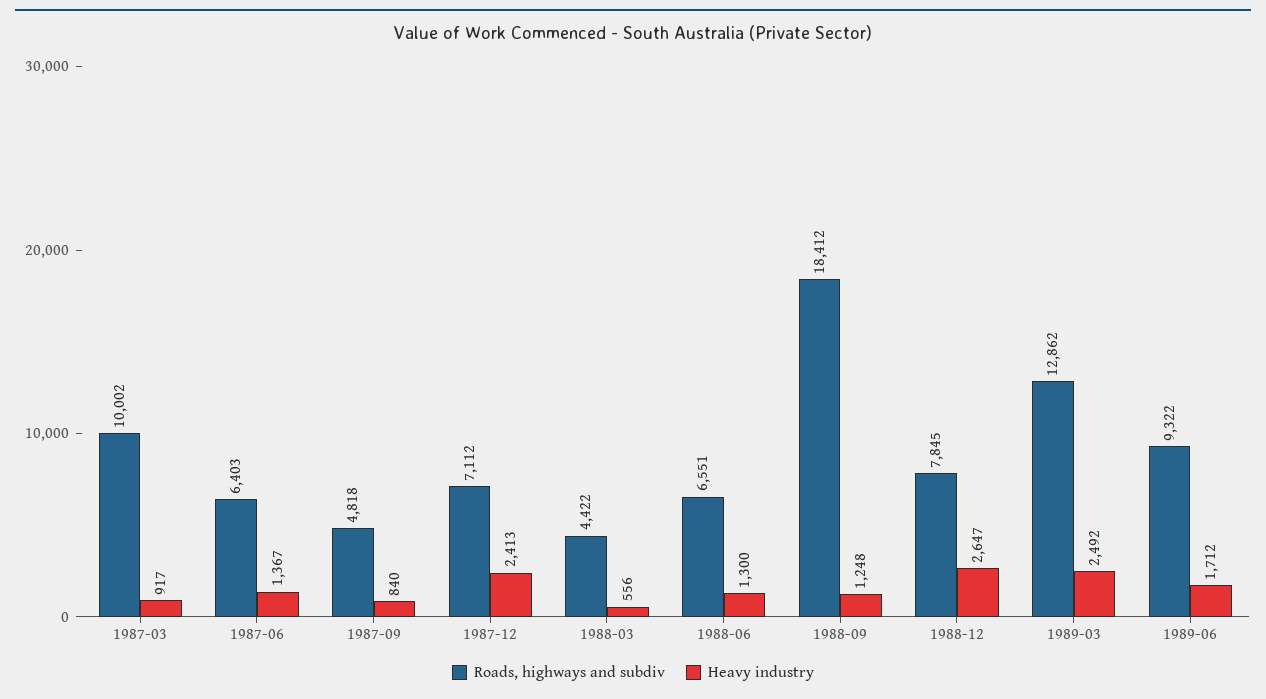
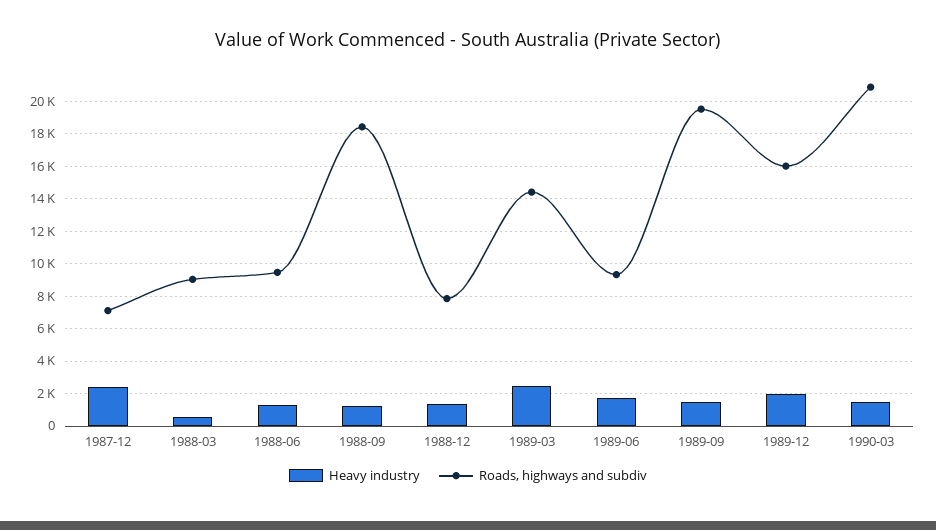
Roads, highways and subdiv, 1987-03: 10002 -> none
Heavy industry, 1987-03: 917 -> none
Roads, highways and subdiv, 1987-06: 6403 -> none
Heavy industry, 1987-06: 1367 -> none
Roads, highways and subdiv, 1987-09: 4818 -> none
Heavy industry, 1987-09: 840 -> none
Roads, highways and subdiv, 1988-03: 4422 -> 9000
Roads, highways and subdiv, 1988-06: 6551 -> 9500
Heavy industry, 1988-12: 2647 -> 1500
Roads, highways and subdiv, 1989-03: 12862 -> 14500
Heavy industry, 1989-09: none -> 1500
Roads, highways and subdiv, 1989-09: none -> 19500
Heavy industry, 1989-12: none -> 2000
Roads, highways and subdiv, 1989-12: none -> 16000
Heavy industry, 1990-03: none -> 1500
Roads, highways and subdiv, 1990-03: none -> 21000

